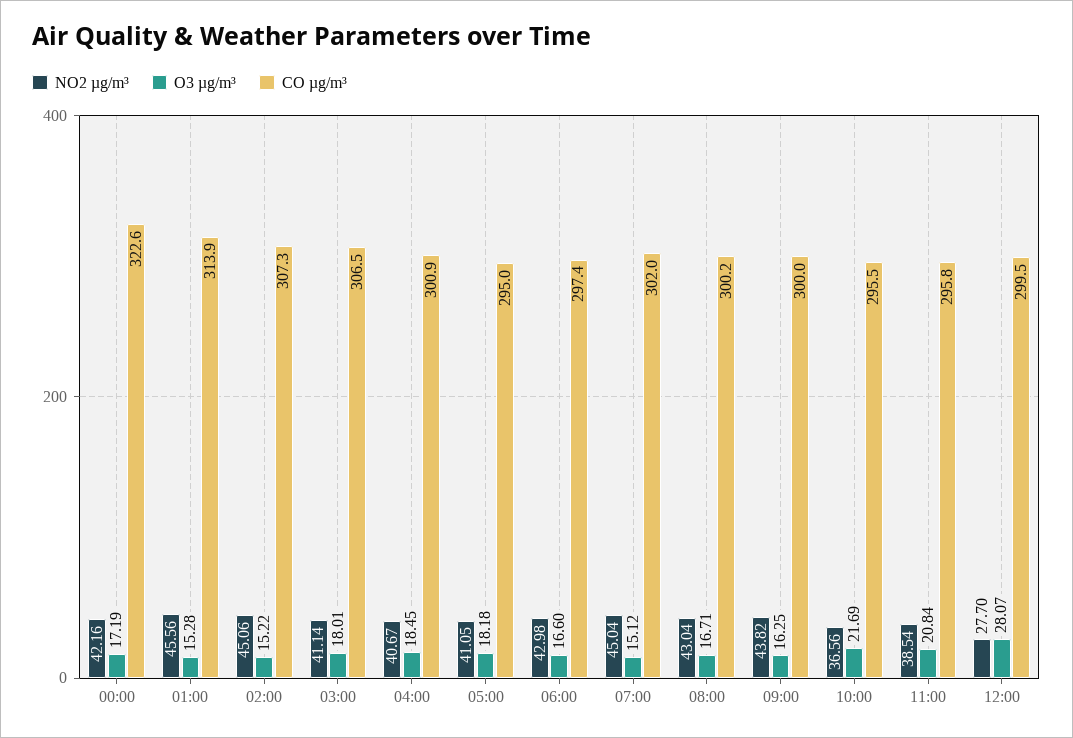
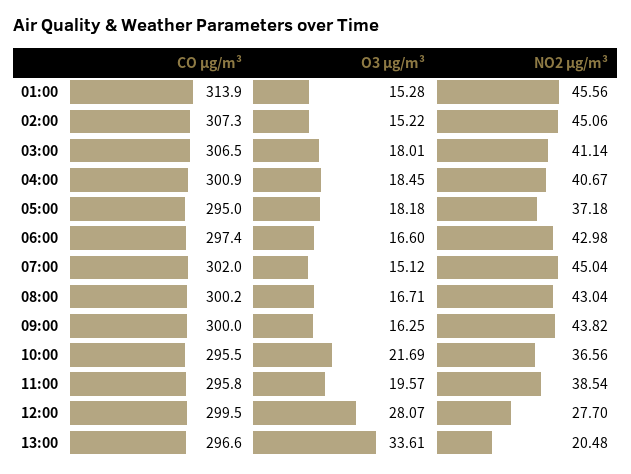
NO2 µg/m³, 00:00: 42.16 -> none
O3 µg/m³, 00:00: 17.19 -> none
CO µg/m³, 00:00: 322.6 -> none
NO2 µg/m³, 05:00: 41.05 -> 37.18
O3 µg/m³, 11:00: 20.84 -> 19.57
CO µg/m³, 13:00: none -> 296.6
O3 µg/m³, 13:00: none -> 33.61
NO2 µg/m³, 13:00: none -> 20.48

